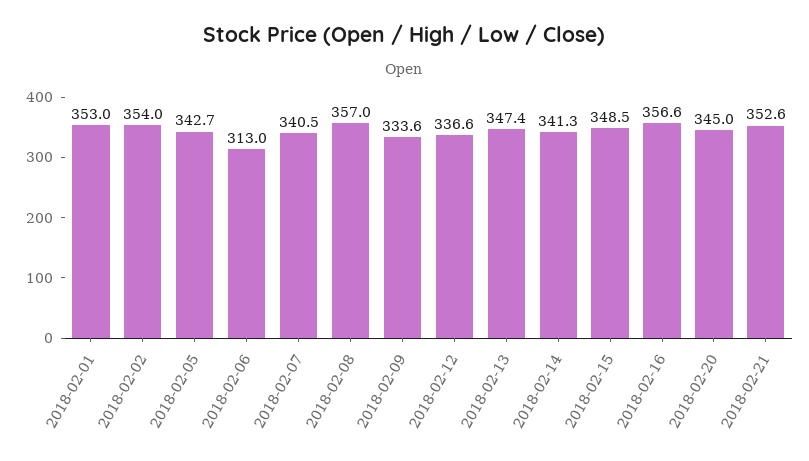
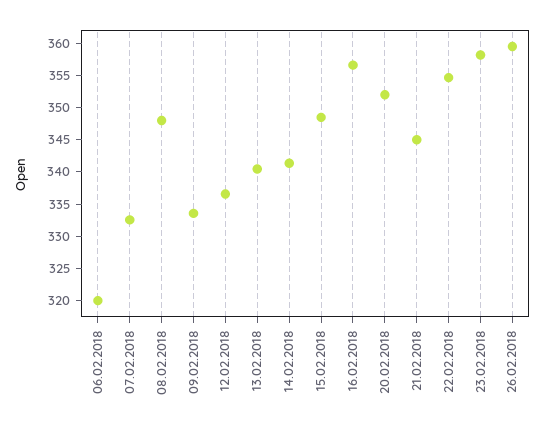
2018-02-01: 353 -> none
2018-02-02: 354 -> none
2018-02-05: 342.7 -> none
2018-02-06: 313 -> 320
2018-02-07: 340.5 -> 332.5
2018-02-08: 357 -> 347.5
2018-02-13: 347.4 -> 340
2018-02-20: 345 -> 352.5
2018-02-21: 352.6 -> 345
22.02.2018: none -> 355
23.02.2018: none -> 357.5
26.02.2018: none -> 360

